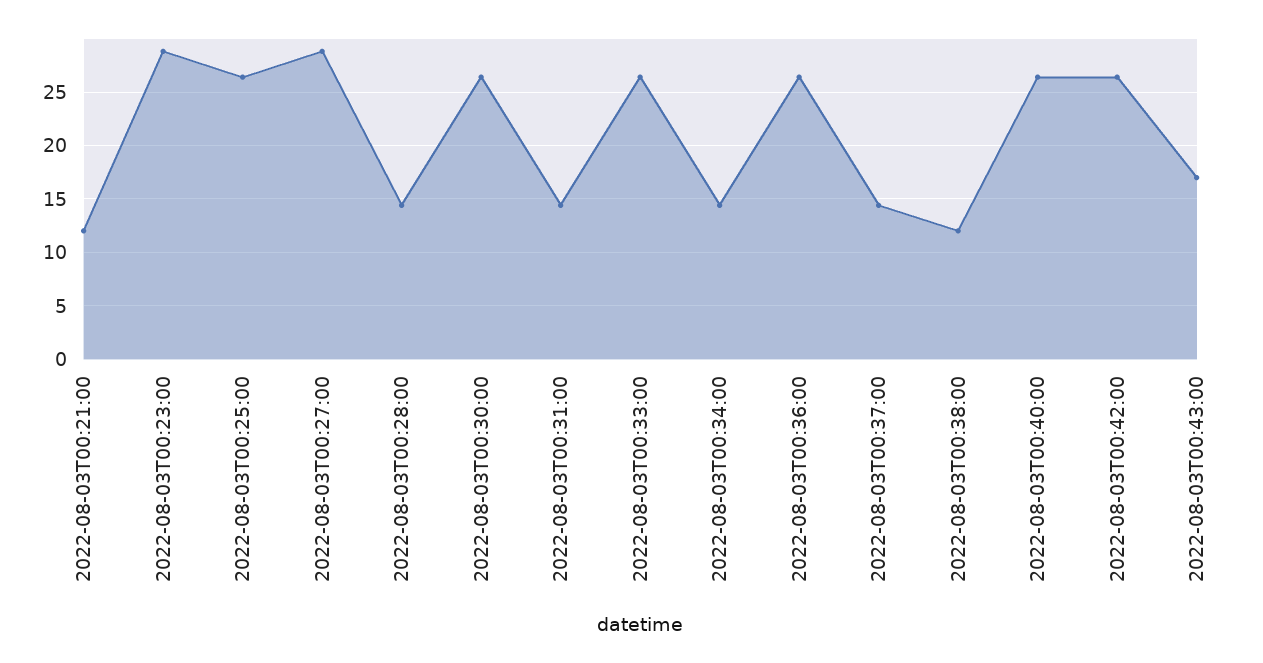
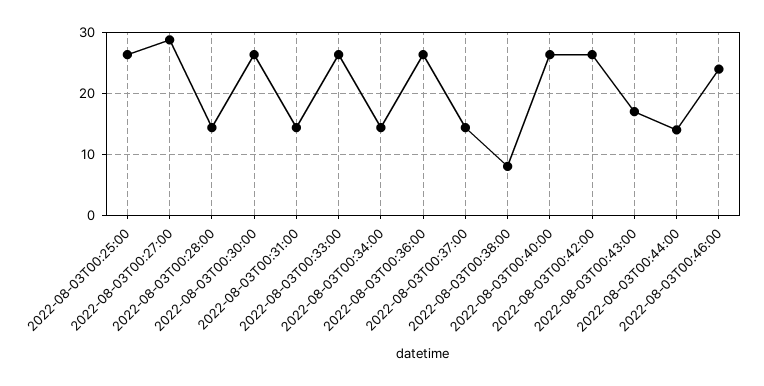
2022-08-03T00:21:00: 12 -> none
2022-08-03T00:23:00: 29 -> none
2022-08-03T00:38:00: 12 -> 8
2022-08-03T00:44:00: none -> 14
2022-08-03T00:46:00: none -> 24

